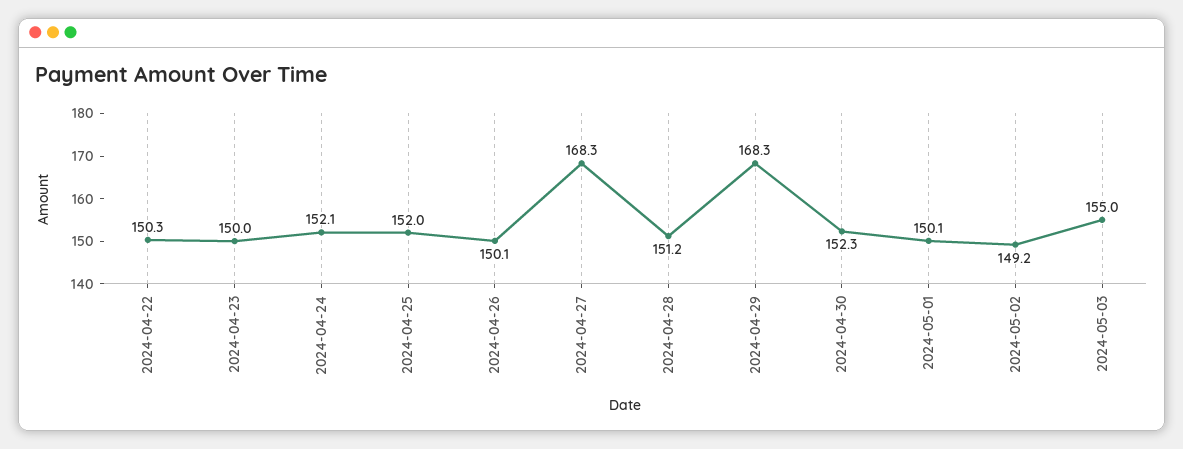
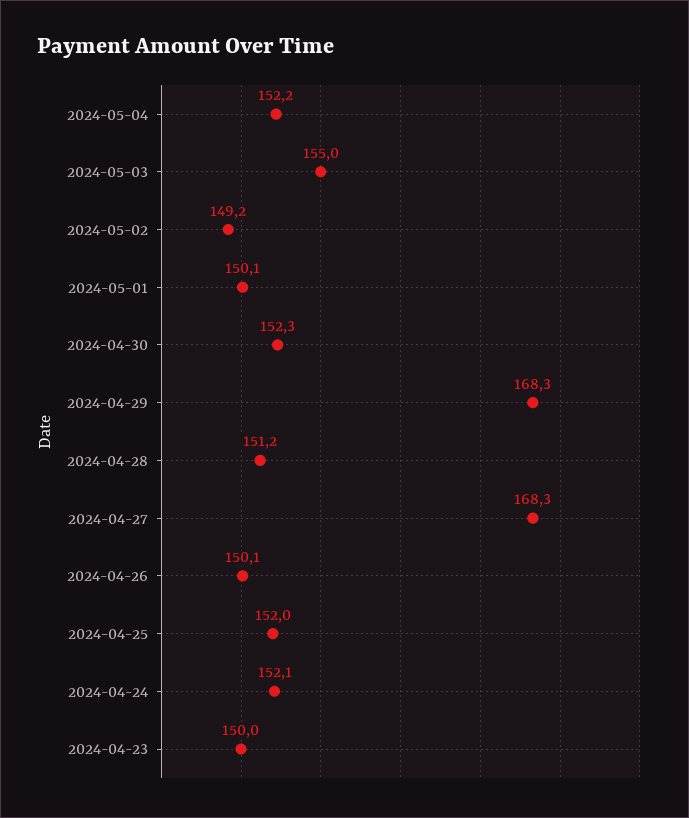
2024-04-22: 150.3 -> none
2024-05-04: none -> 152.2

